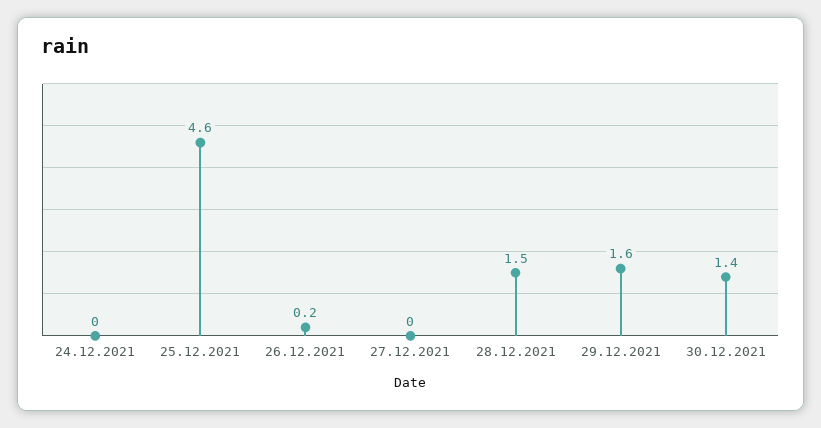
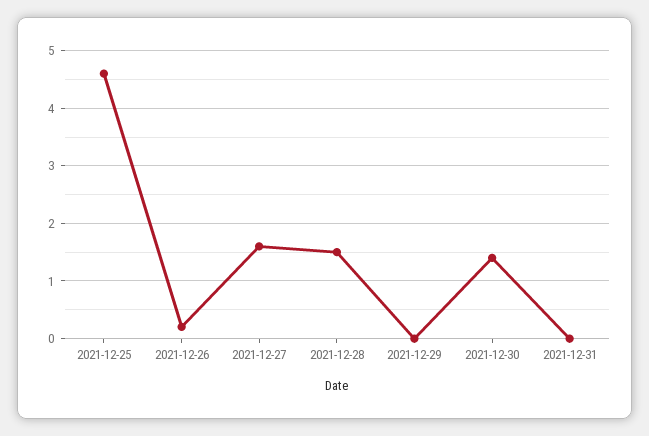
24.12.2021: 0 -> none
27.12.2021: 0 -> 1.5
29.12.2021: 1.6 -> 0
2021-12-31: none -> 0

